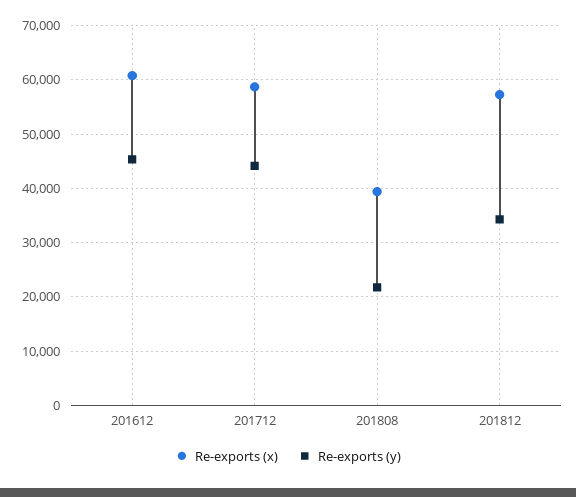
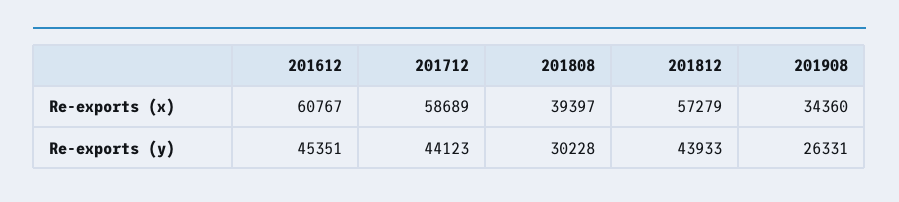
Re-exports (y), 201808: 22000 -> 30228
Re-exports (y), 201812: 34000 -> 43933
Re-exports (x), 201908: none -> 34360
Re-exports (y), 201908: none -> 26331

